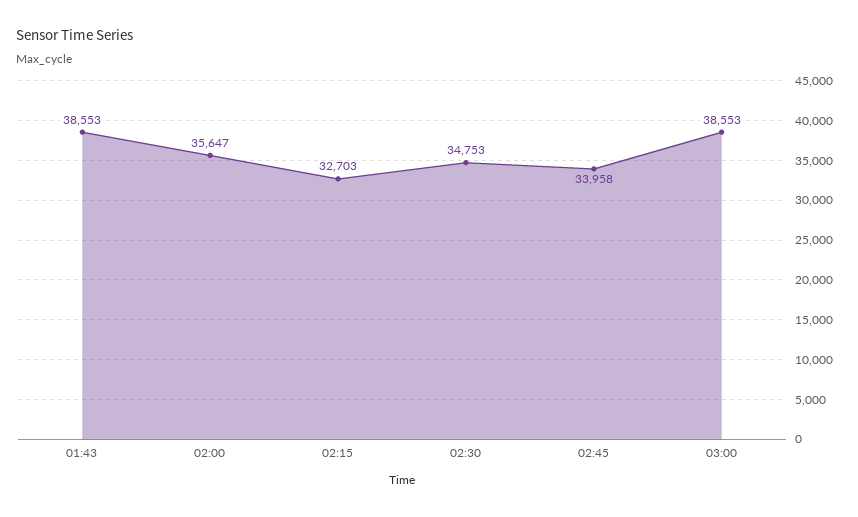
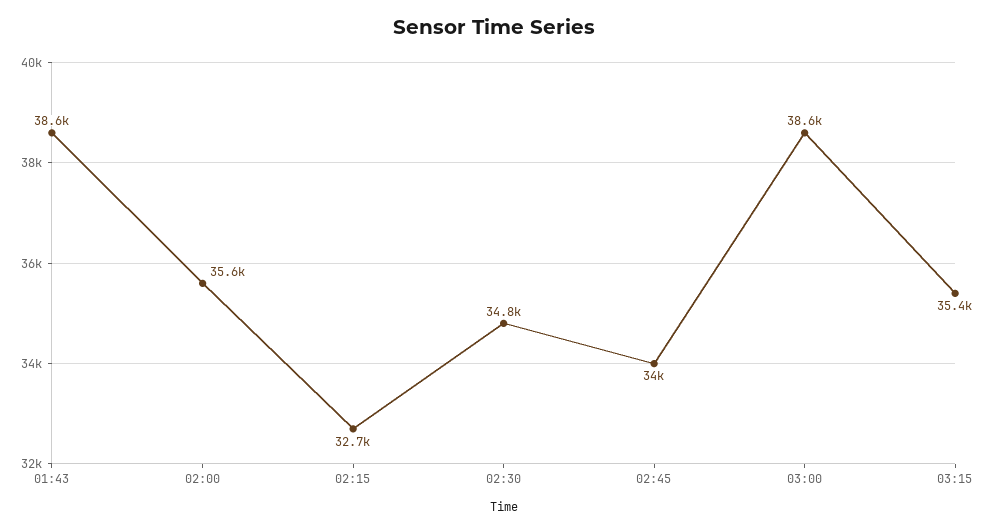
03:15: none -> 35400

